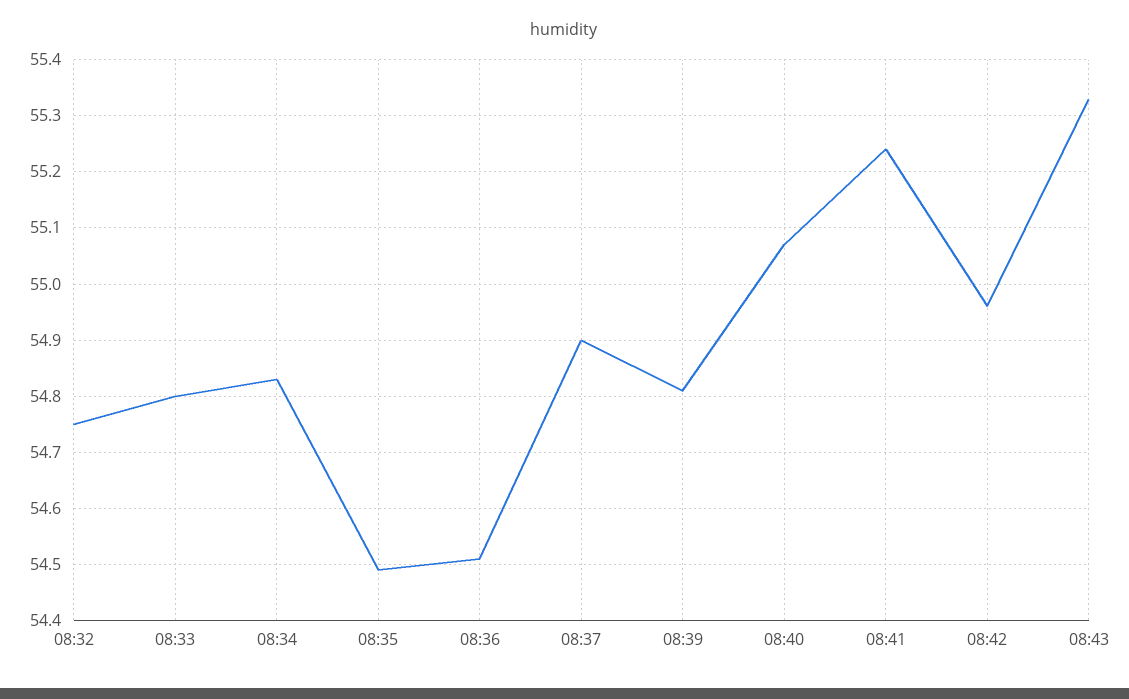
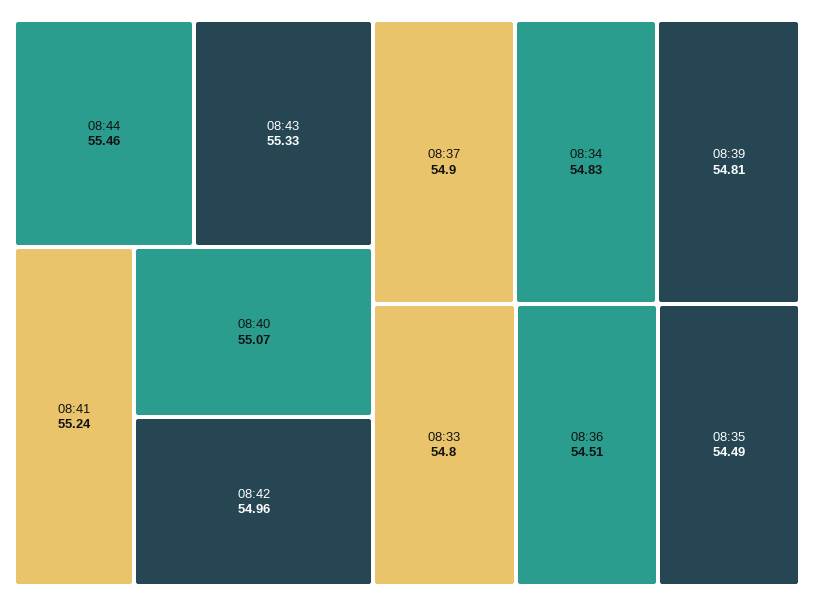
08:32: 54.75 -> none
08:44: none -> 55.46

